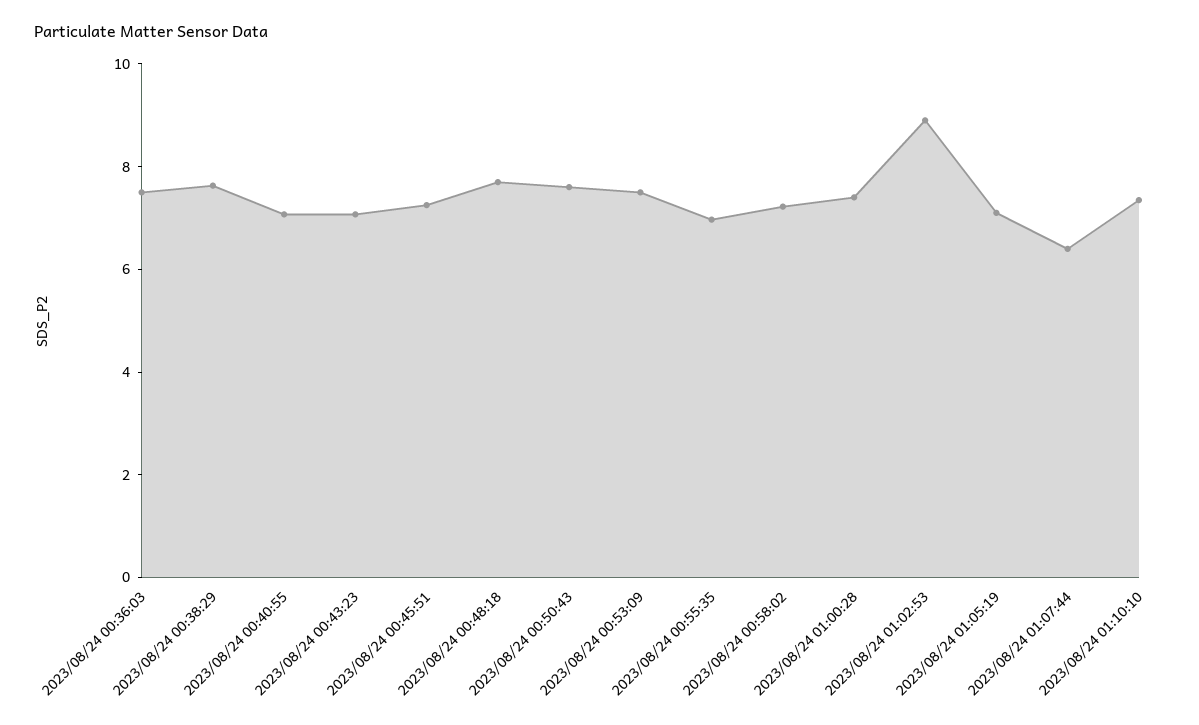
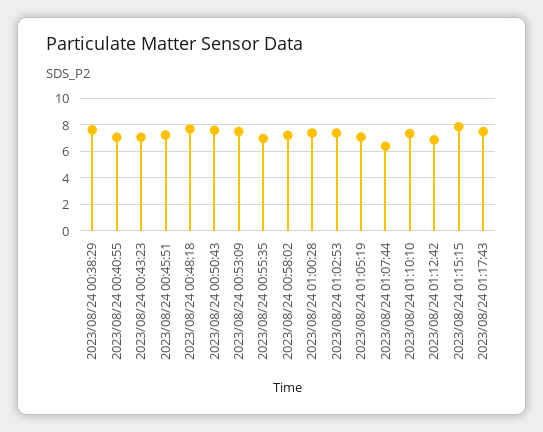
2023/08/24 00:36:03: 7.5 -> none
2023/08/24 01:02:53: 9 -> 7.5
2023/08/24 01:12:42: none -> 7
2023/08/24 01:15:15: none -> 8
2023/08/24 01:17:43: none -> 7.5

